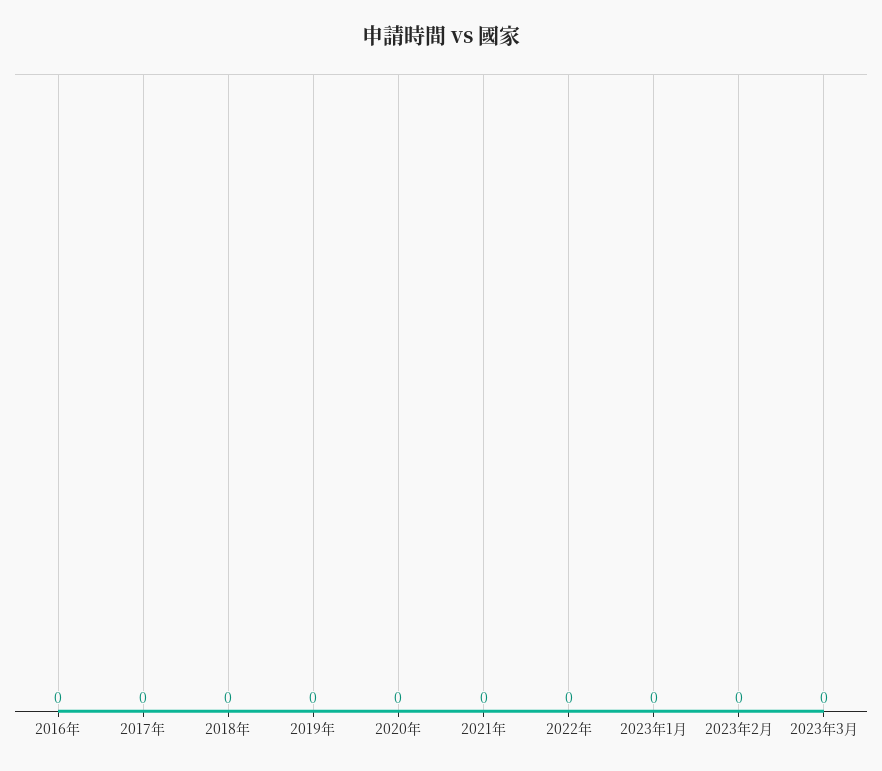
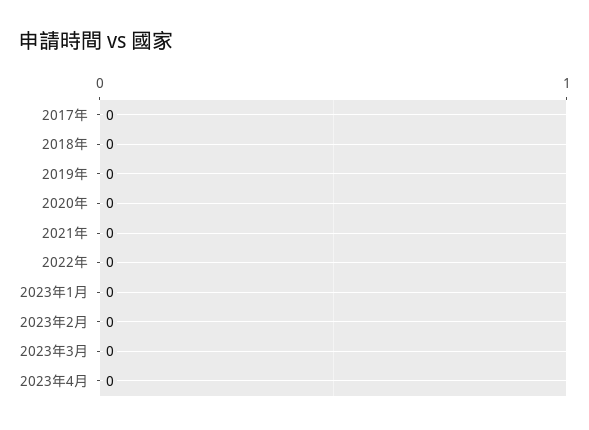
2016年: 0 -> none
2023年4月: none -> 0

